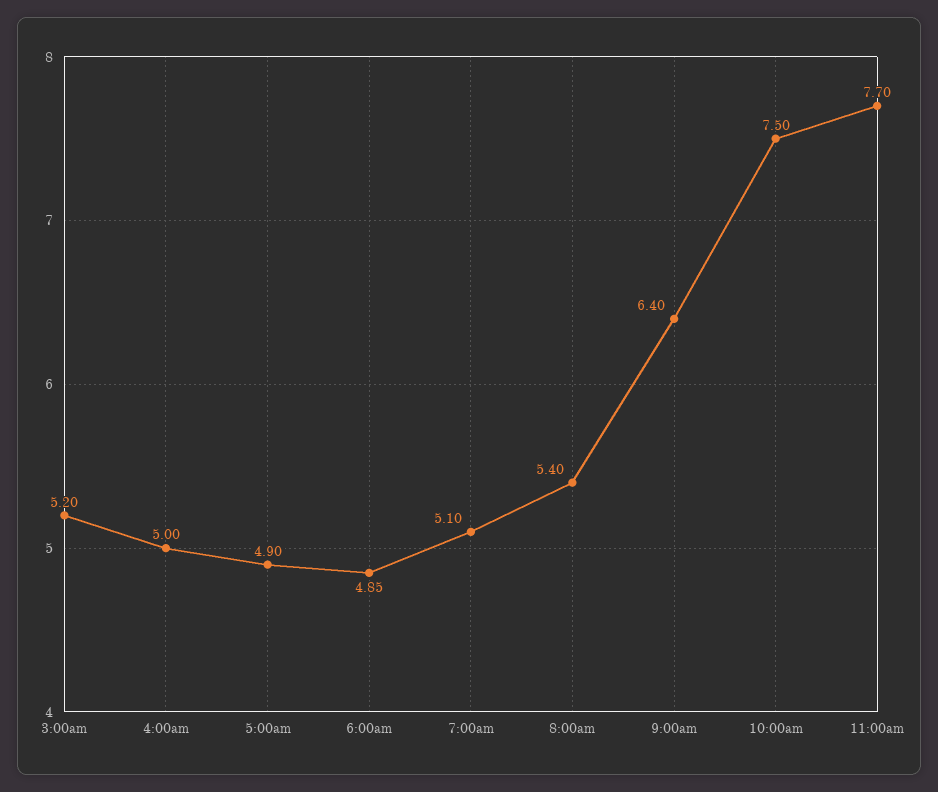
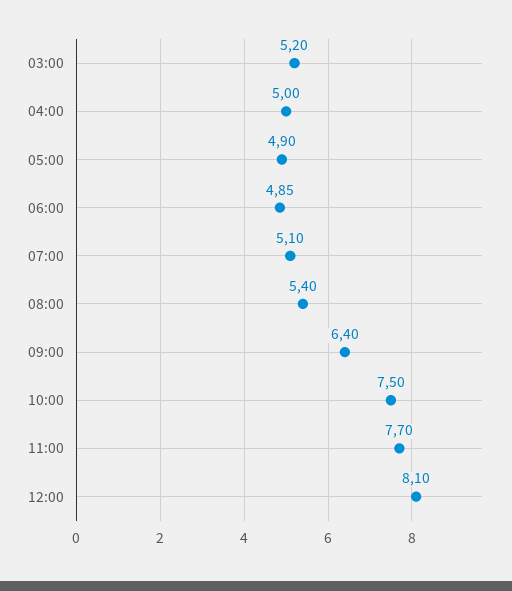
12:00: none -> 8.1

